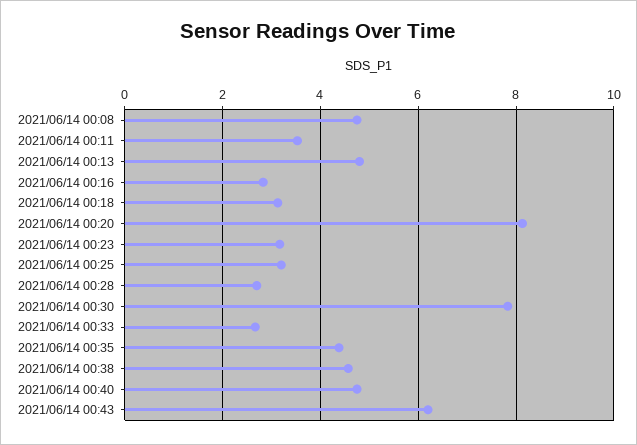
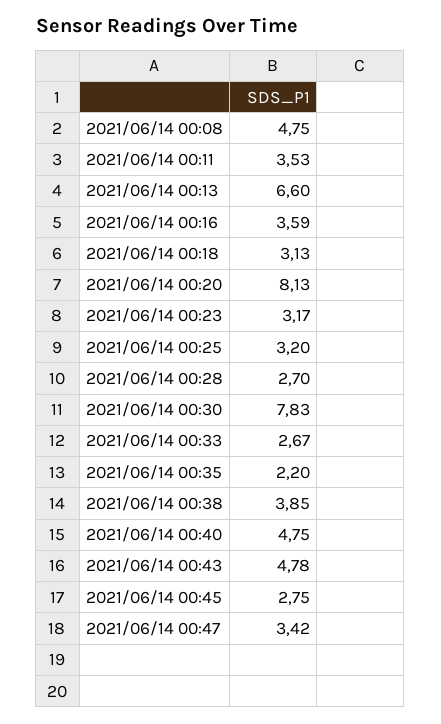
2021/06/14 00:13: 4.8 -> 6.6
2021/06/14 00:16: 2.8 -> 3.59
2021/06/14 00:35: 4.4 -> 2.2
2021/06/14 00:38: 4.6 -> 3.85
2021/06/14 00:43: 6.2 -> 4.78
2021/06/14 00:45: none -> 2.75
2021/06/14 00:47: none -> 3.42

